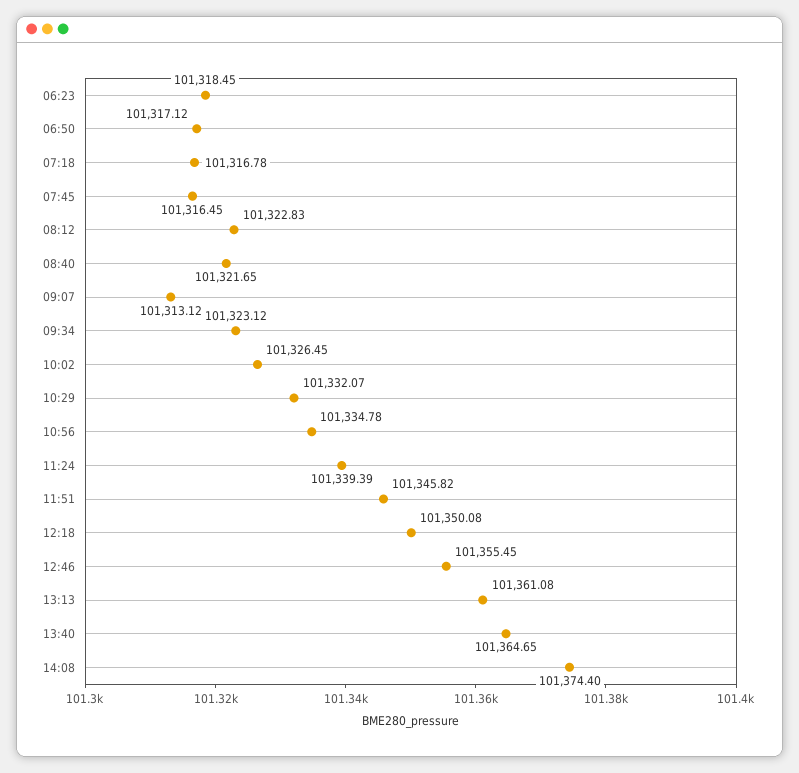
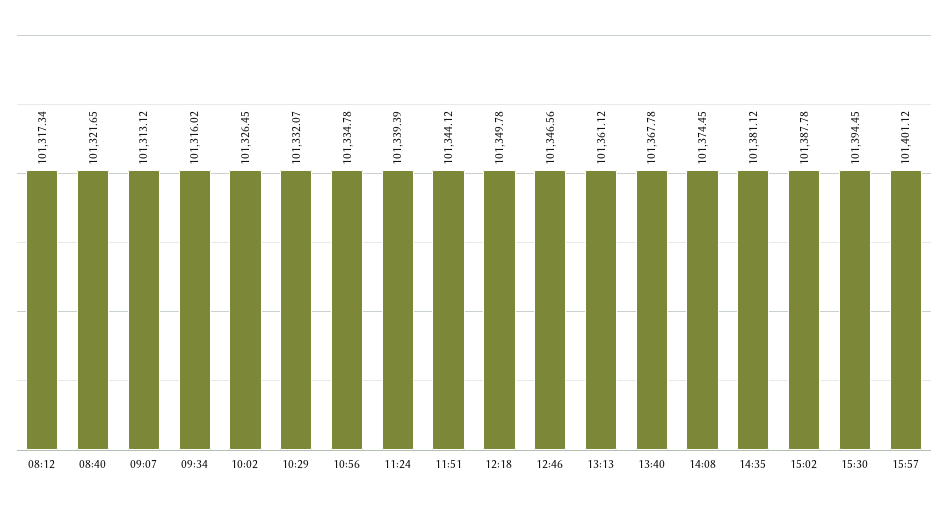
06:23: 101318.45 -> none
06:50: 101317.12 -> none
07:18: 101316.78 -> none
07:45: 101316.45 -> none
08:12: 101322.83 -> 101317.34
09:34: 101323.12 -> 101316.02
11:51: 101345.82 -> 101344.12
12:18: 101350.08 -> 101349.78
12:46: 101355.45 -> 101346.56
13:13: 101361.08 -> 101361.12
13:40: 101364.65 -> 101367.78
14:08: 101374.4 -> 101374.45
14:35: none -> 101381.12
15:02: none -> 101387.78
15:30: none -> 101394.45
15:57: none -> 101401.12

